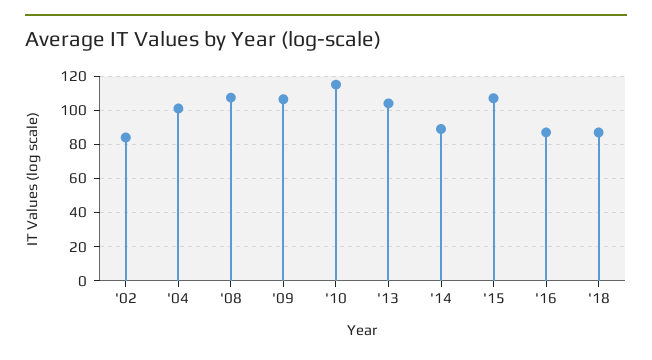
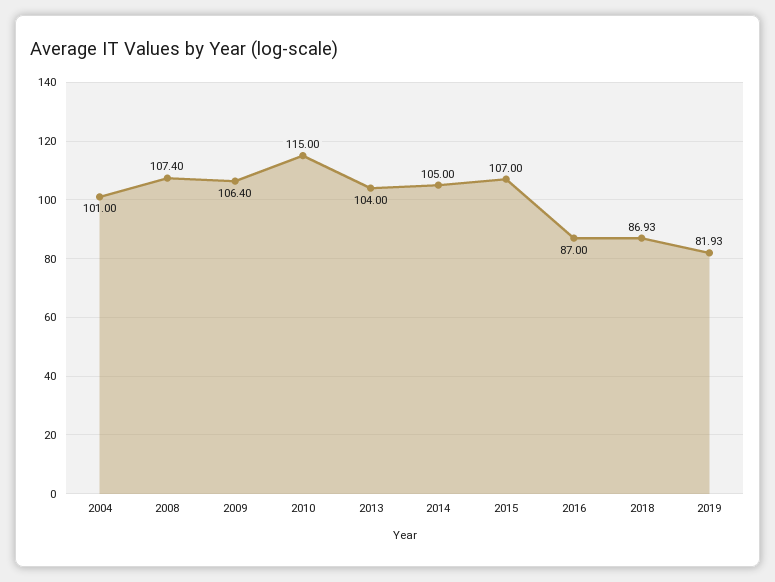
'02: 85 -> none
'14: 90 -> 105
2019: none -> 81.93

